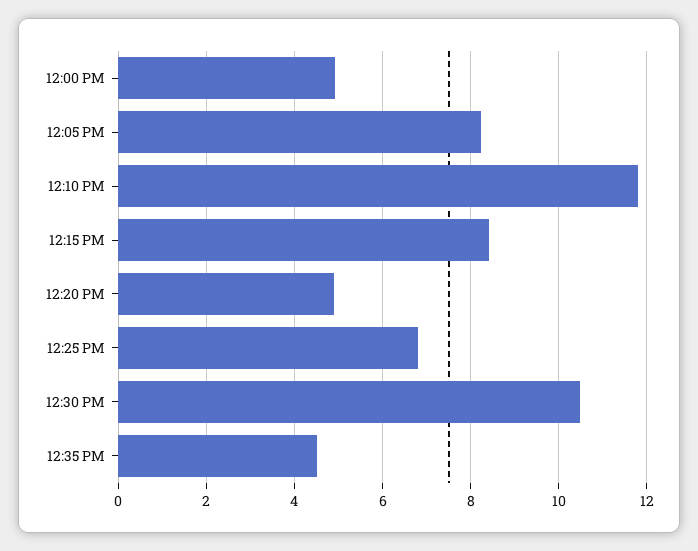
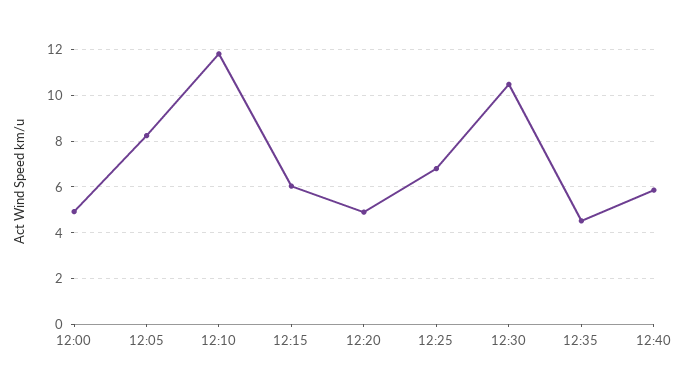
12:15 PM: 8.4 -> 6
12:40: none -> 6

